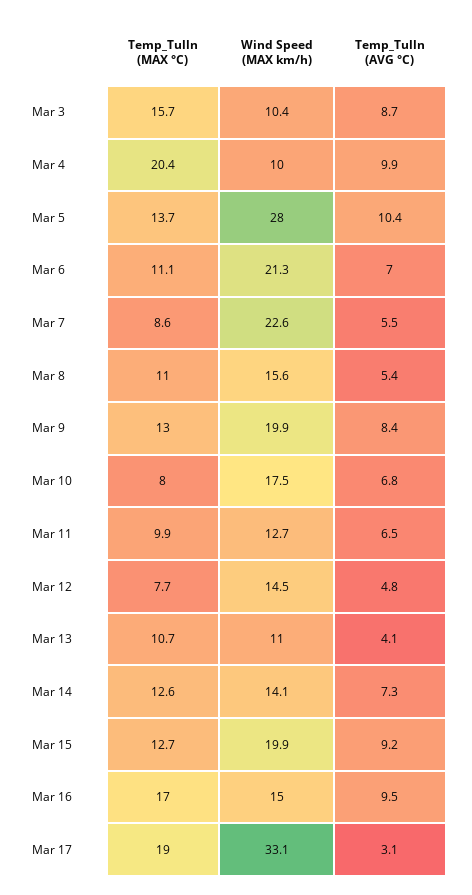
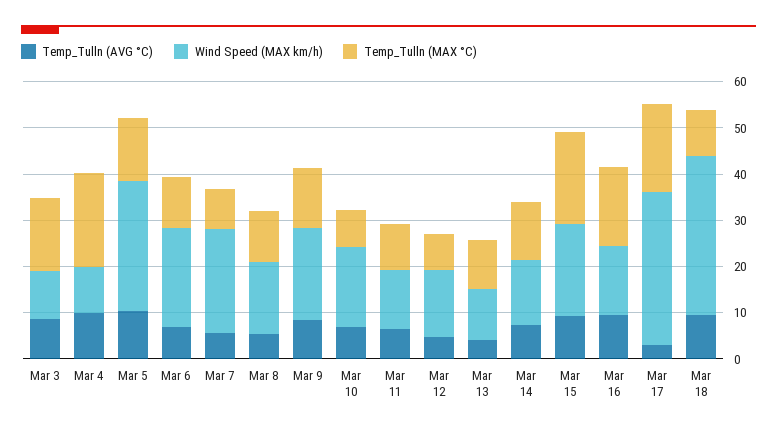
Temp_Tulln (MAX °C), Mar 15: 12.7 -> 20
Temp_Tulln (AVG °C), Mar 18: none -> 10
Wind Speed (MAX km/h), Mar 18: none -> 34
Temp_Tulln (MAX °C), Mar 18: none -> 10

